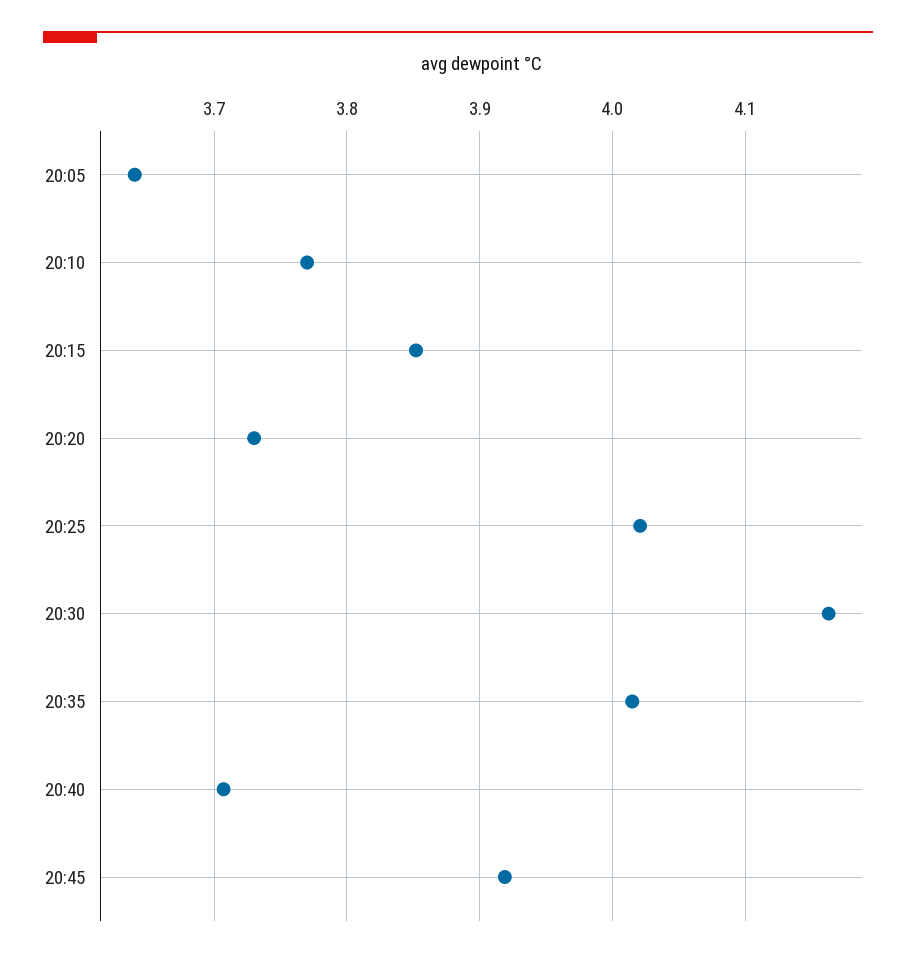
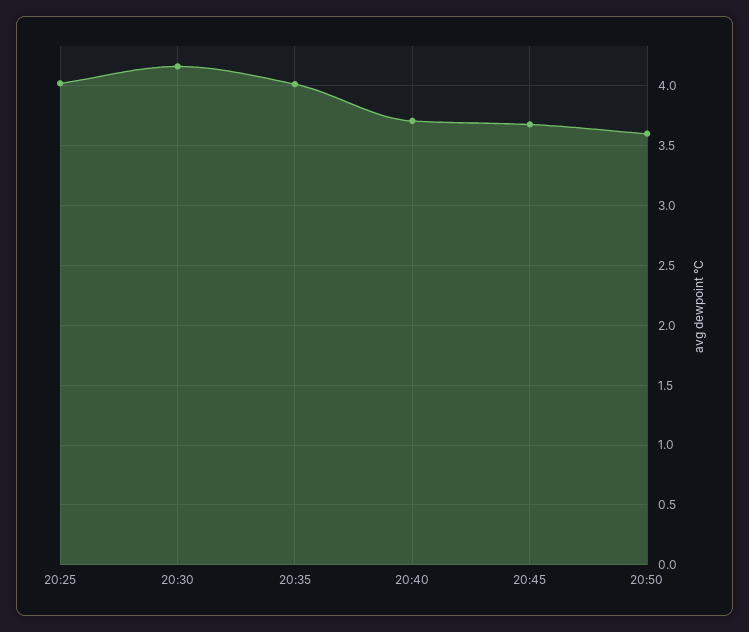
20:05: 3.64 -> none
20:10: 3.77 -> none
20:15: 3.85 -> none
20:20: 3.73 -> none
20:45: 3.92 -> 3.7
20:50: none -> 3.6

